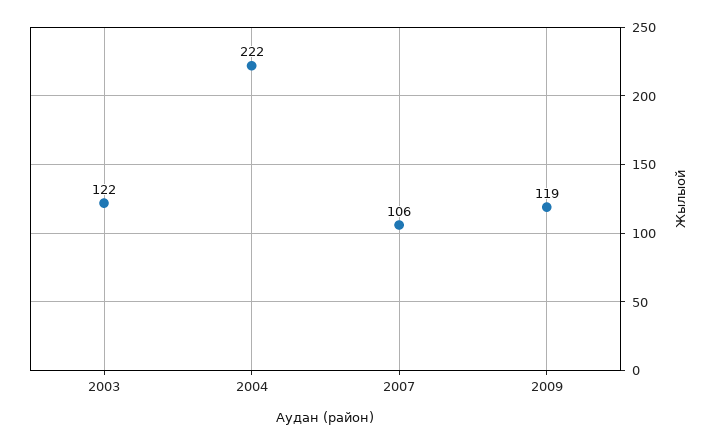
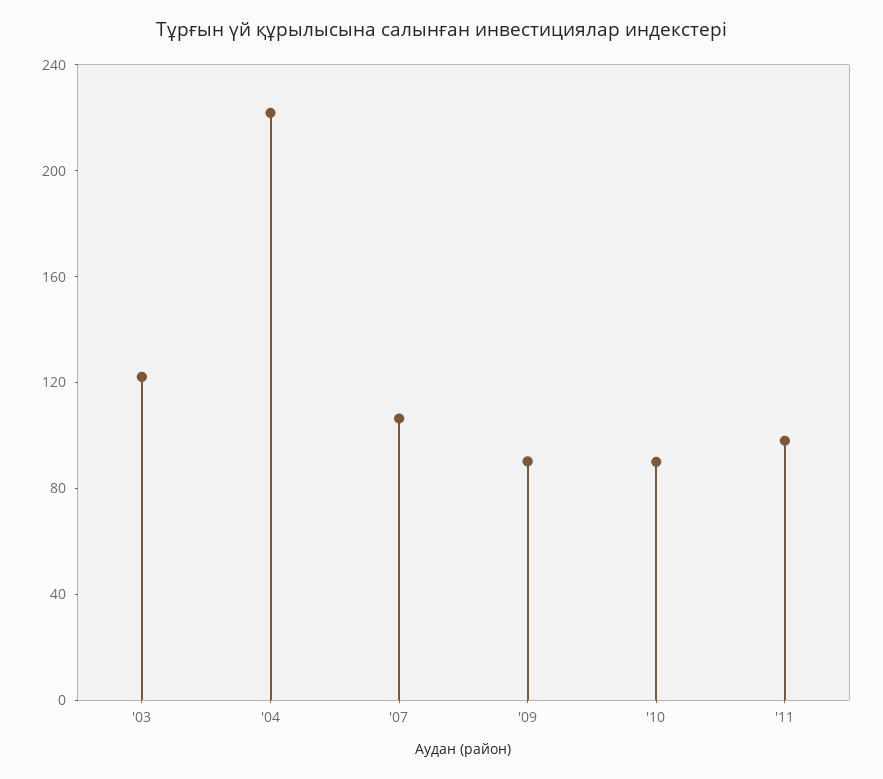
2009: 119 -> 90
'10: none -> 90
'11: none -> 100

